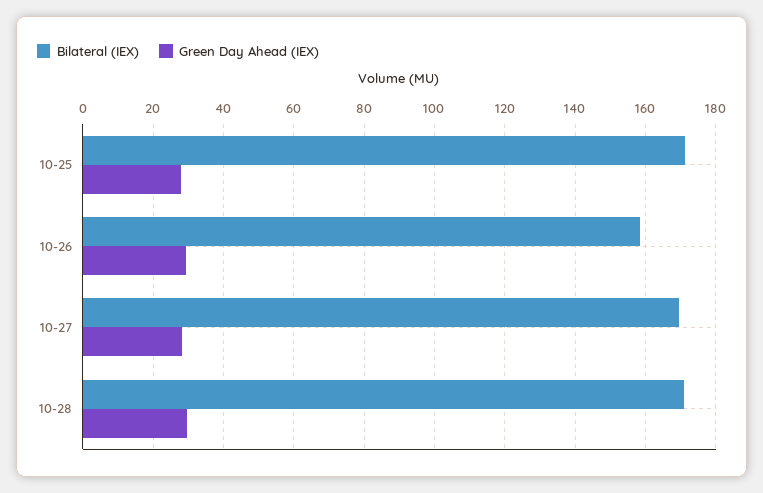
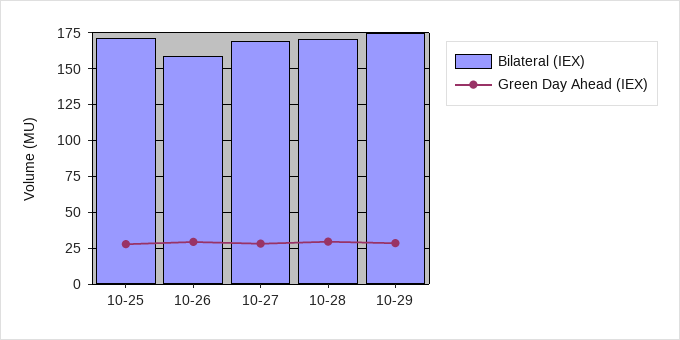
Bilateral (IEX), 10-29: none -> 175
Green Day Ahead (IEX), 10-29: none -> 30

